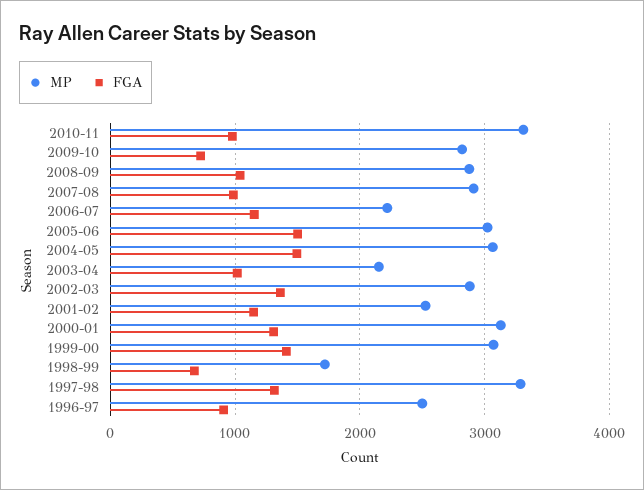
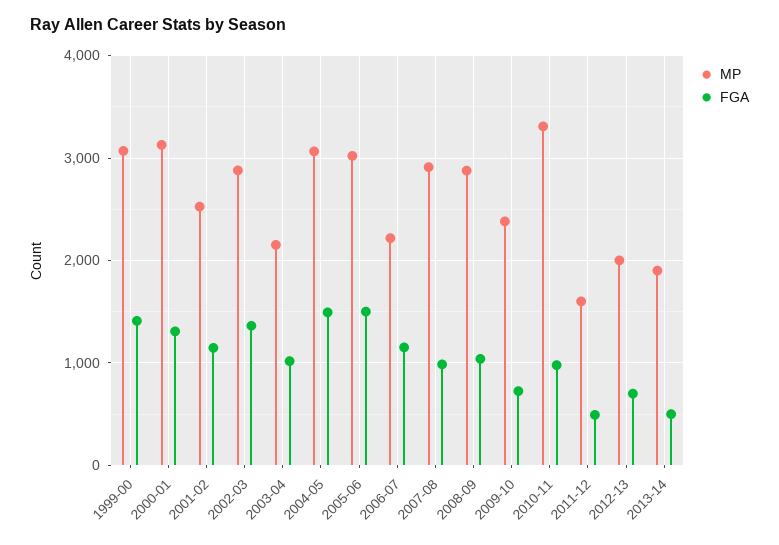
MP, 2009-10: 2800 -> 2400
MP, 1998-99: 1700 -> none
FGA, 1998-99: 700 -> none
MP, 1997-98: 3300 -> none
FGA, 1997-98: 1300 -> none
MP, 1996-97: 2500 -> none
FGA, 1996-97: 900 -> none
MP, 2011-12: none -> 1600
FGA, 2011-12: none -> 500
MP, 2012-13: none -> 2000
FGA, 2012-13: none -> 700
MP, 2013-14: none -> 1900
FGA, 2013-14: none -> 500

